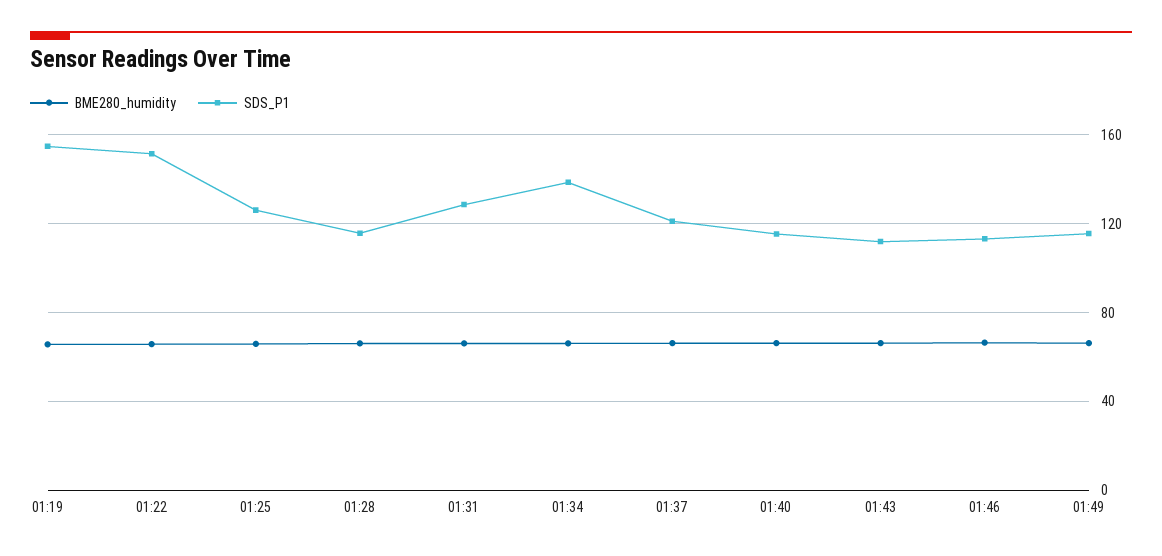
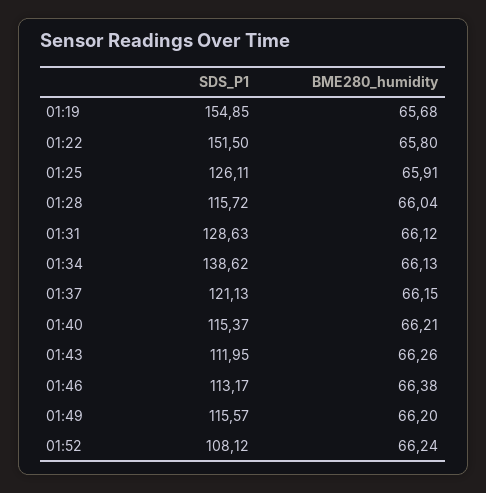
SDS_P1, 01:52: none -> 108.12
BME280_humidity, 01:52: none -> 66.24

